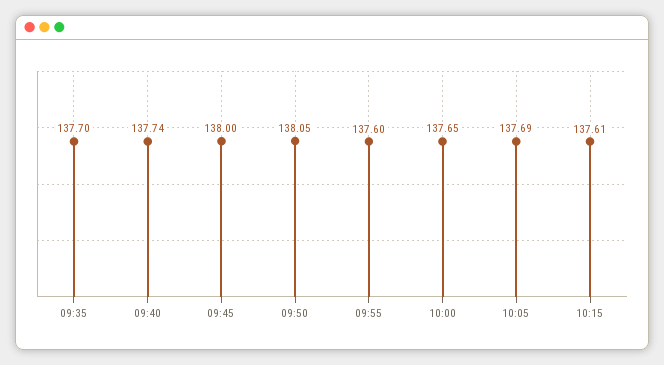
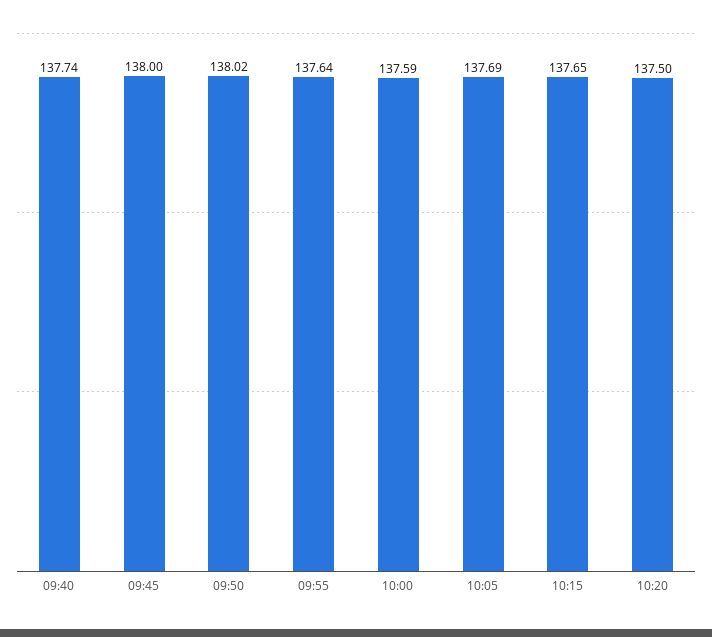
09:35: 137.7 -> none
09:50: 138.05 -> 138.02
09:55: 137.6 -> 137.64
10:00: 137.65 -> 137.59
10:15: 137.61 -> 137.65
10:20: none -> 137.5

